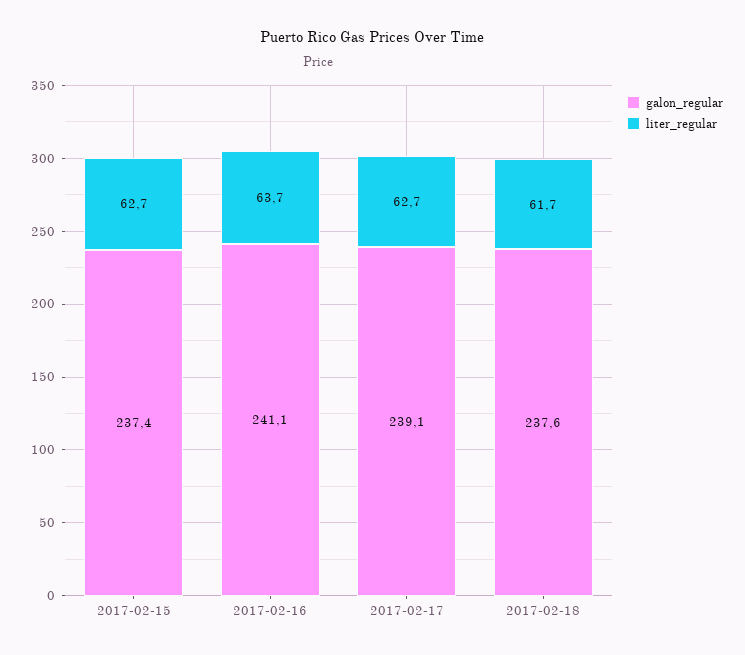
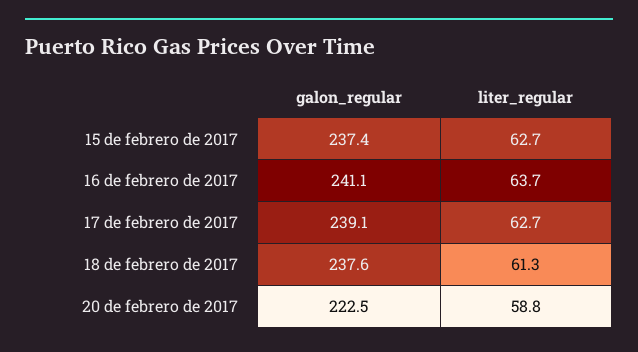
liter_regular, 2017-02-18: 61.7 -> 61.3
galon_regular, 20 de febrero de 2017: none -> 222.5
liter_regular, 20 de febrero de 2017: none -> 58.8

